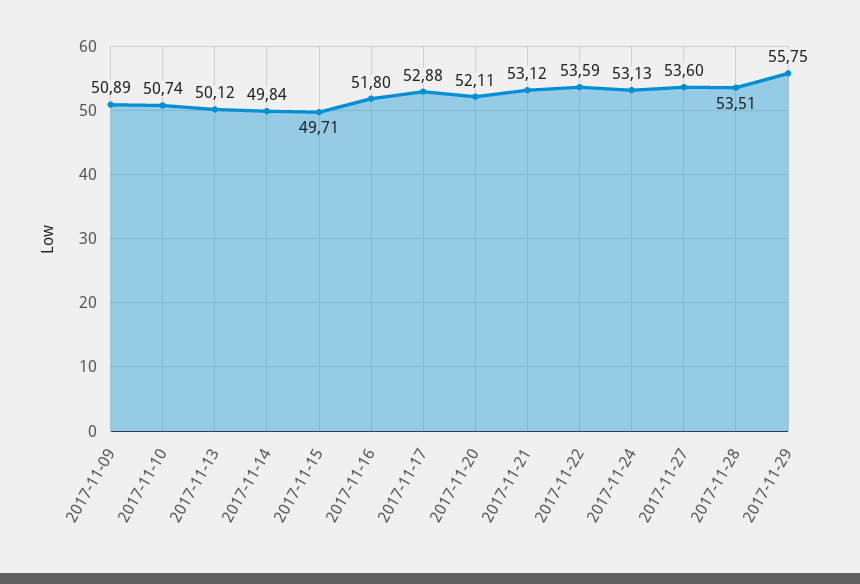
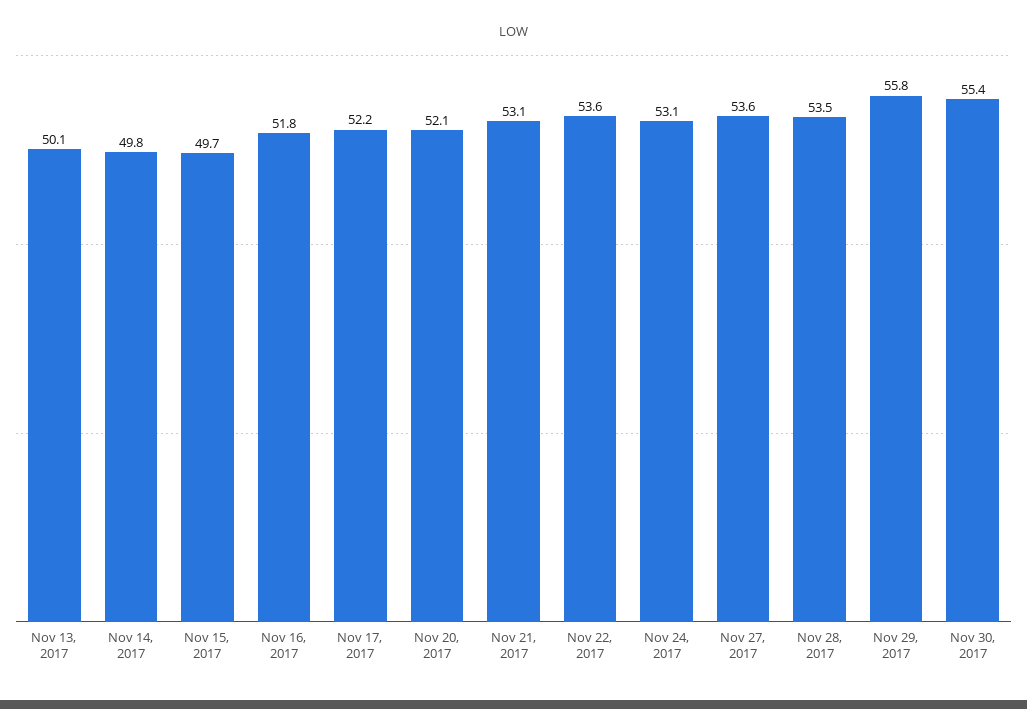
2017-11-09: 50.89 -> none
2017-11-10: 50.74 -> none
2017-11-17: 52.88 -> 52.2
Nov 30, 2017: none -> 55.4

